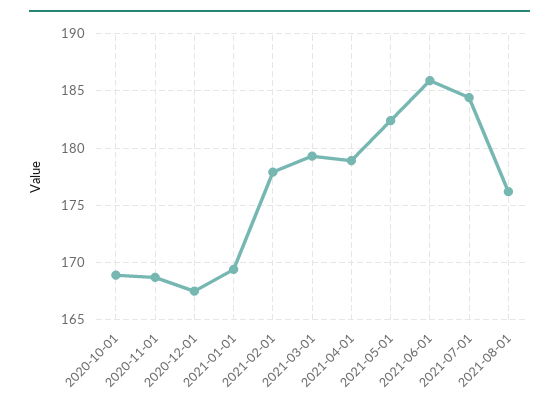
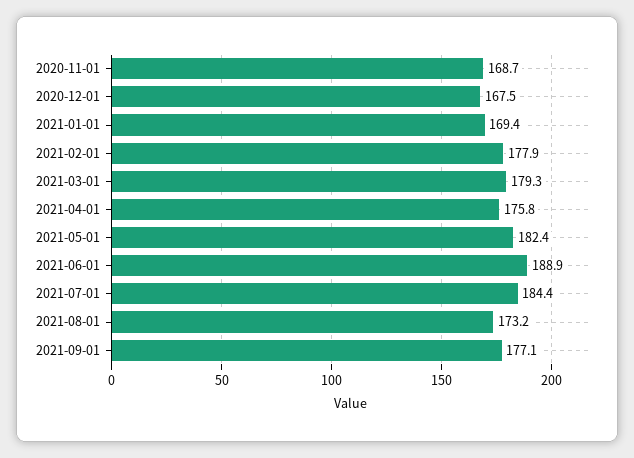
2020-10-01: 169 -> none
2021-04-01: 179 -> 175.8
2021-06-01: 186 -> 188.9
2021-08-01: 176 -> 173.2
2021-09-01: none -> 177.1

